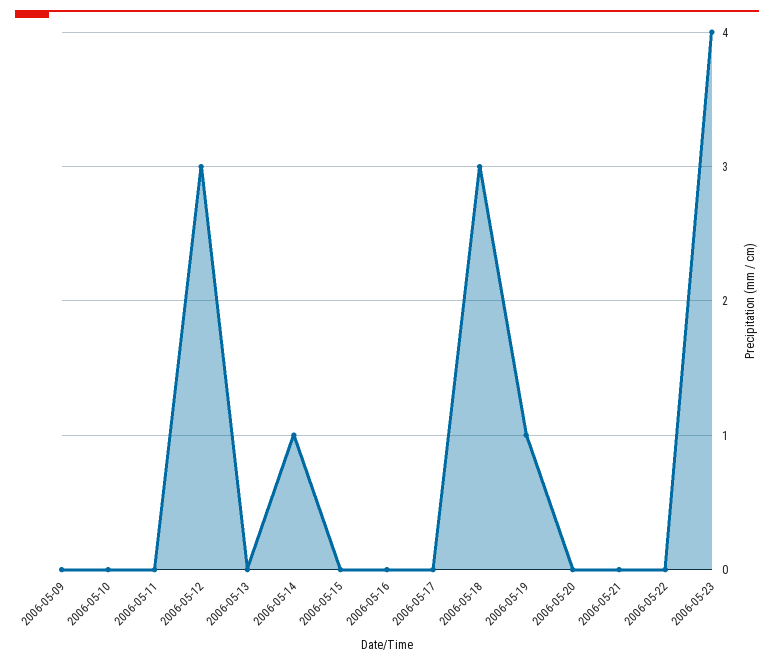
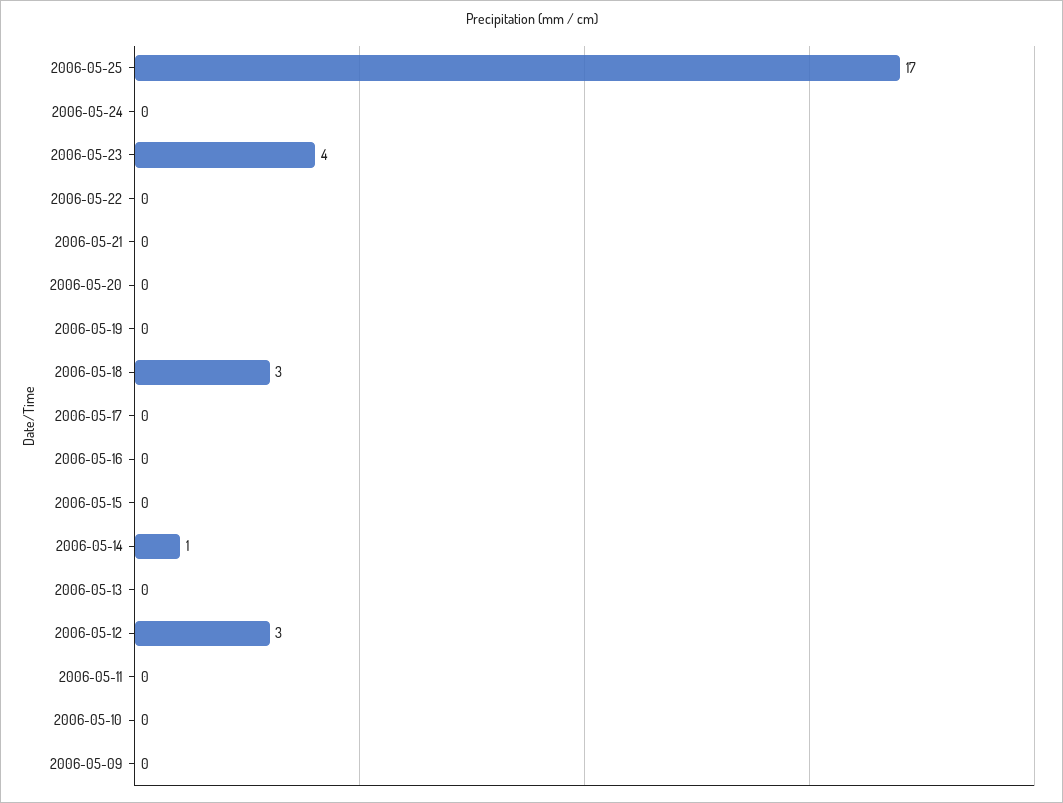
2006-05-19: 1 -> 0
2006-05-25: none -> 17
2006-05-24: none -> 0

